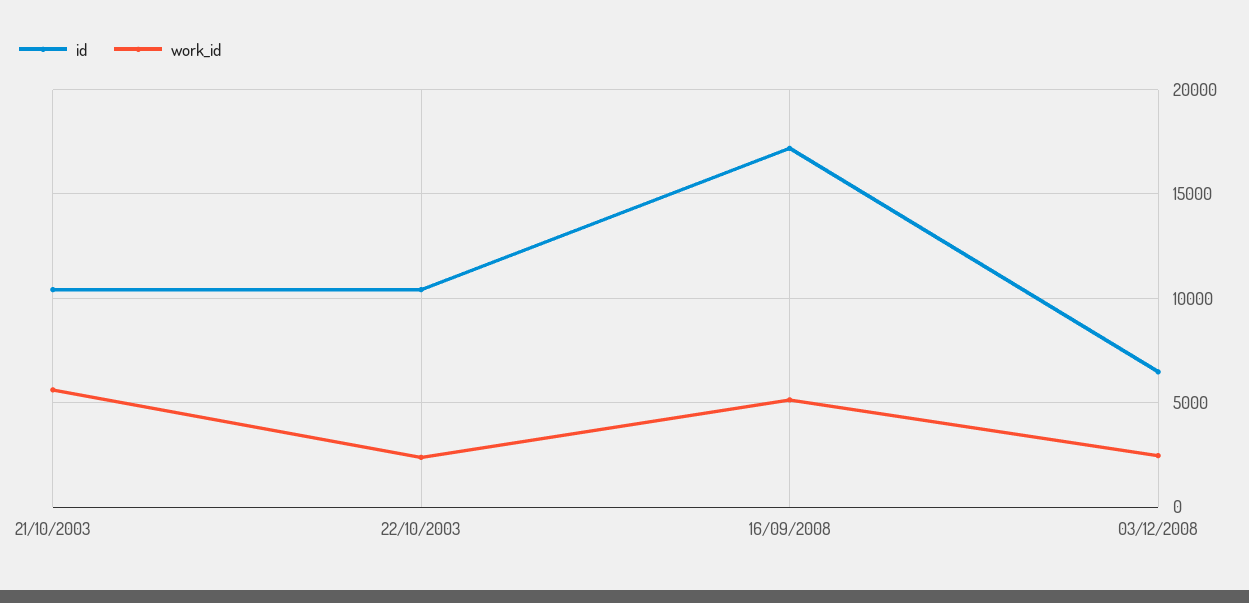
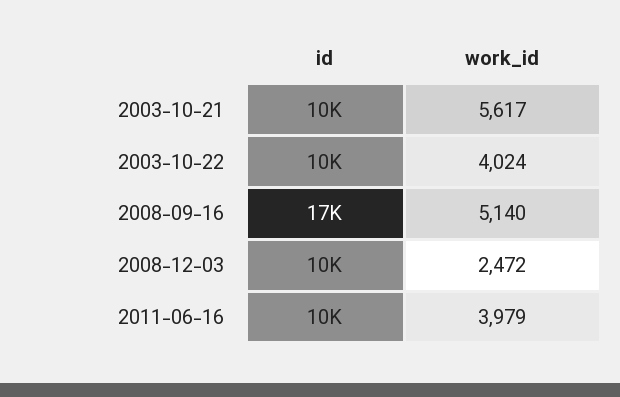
work_id, 22/10/2003: 2500 -> 4024
id, 03/12/2008: 6500 -> 10000
id, 2011-06-16: none -> 10000
work_id, 2011-06-16: none -> 3979

